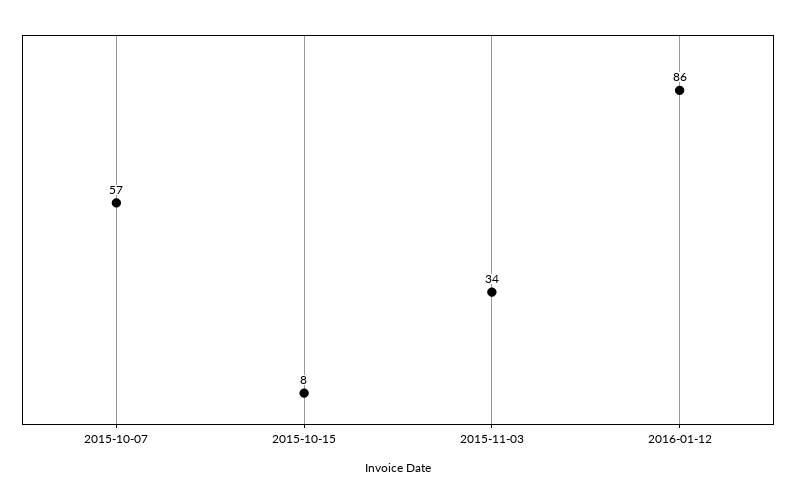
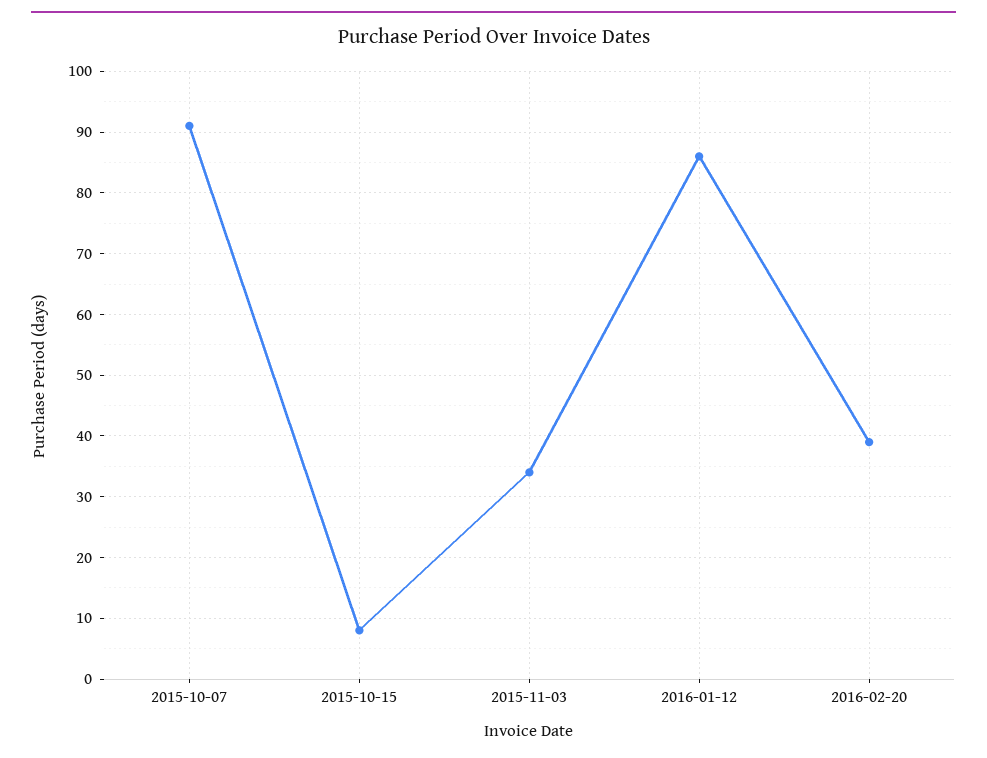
2015-10-07: 57 -> 91
2016-02-20: none -> 39

